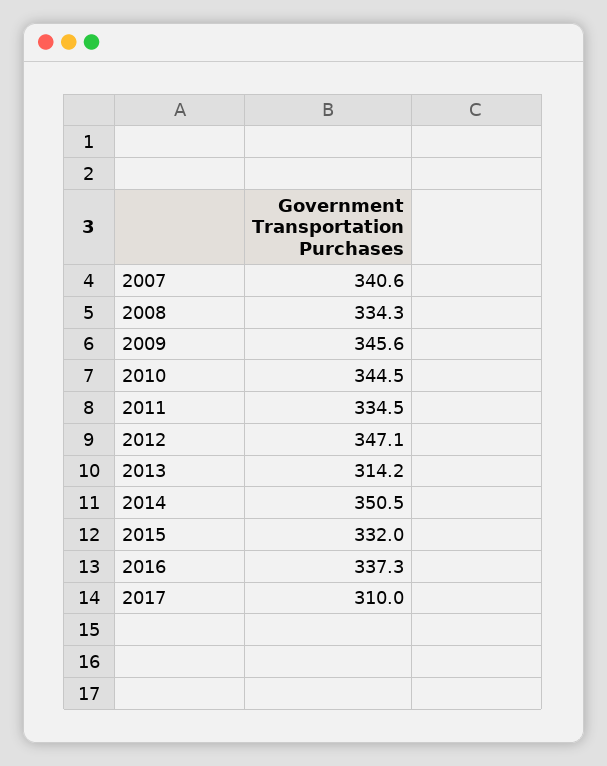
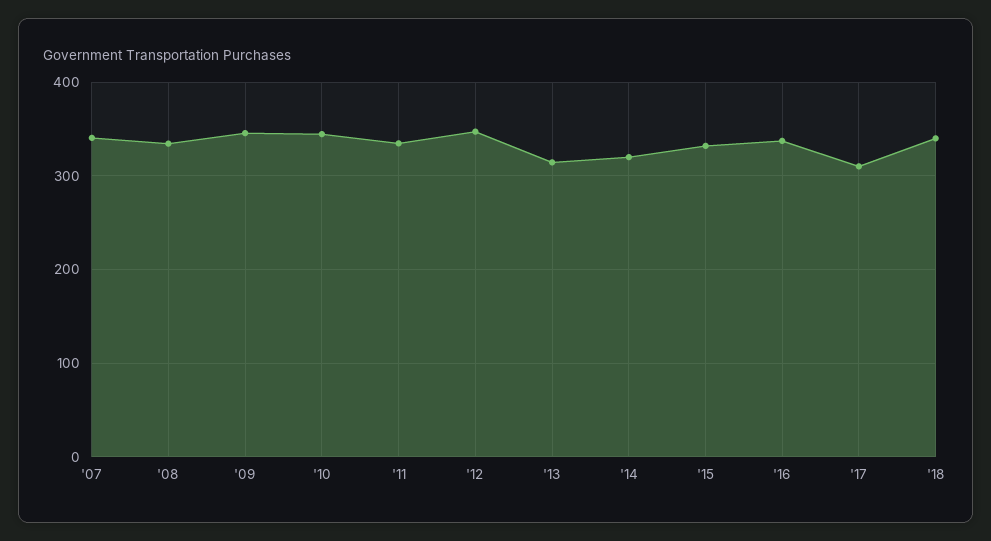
2014: 350.5 -> 320
'18: none -> 340

